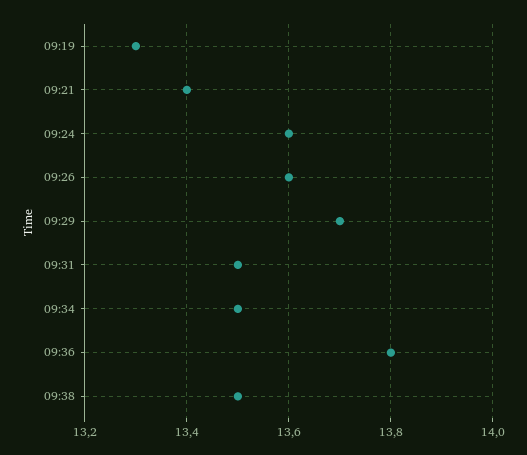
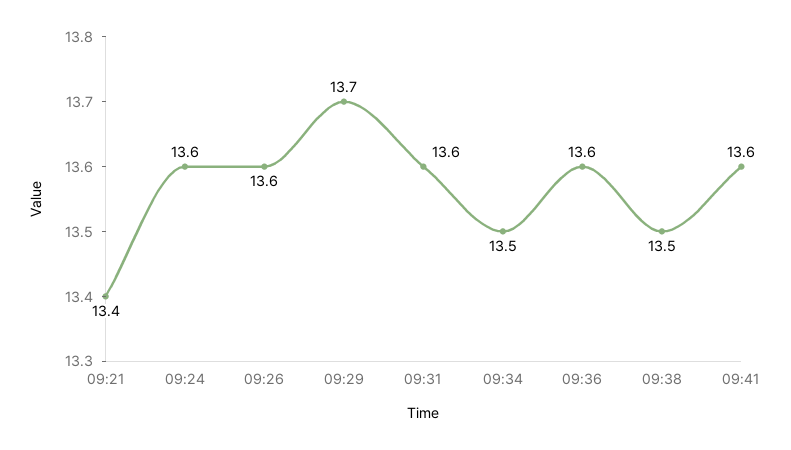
09:19: 13.3 -> none
09:31: 13.5 -> 13.6
09:36: 13.8 -> 13.6
09:41: none -> 13.6

